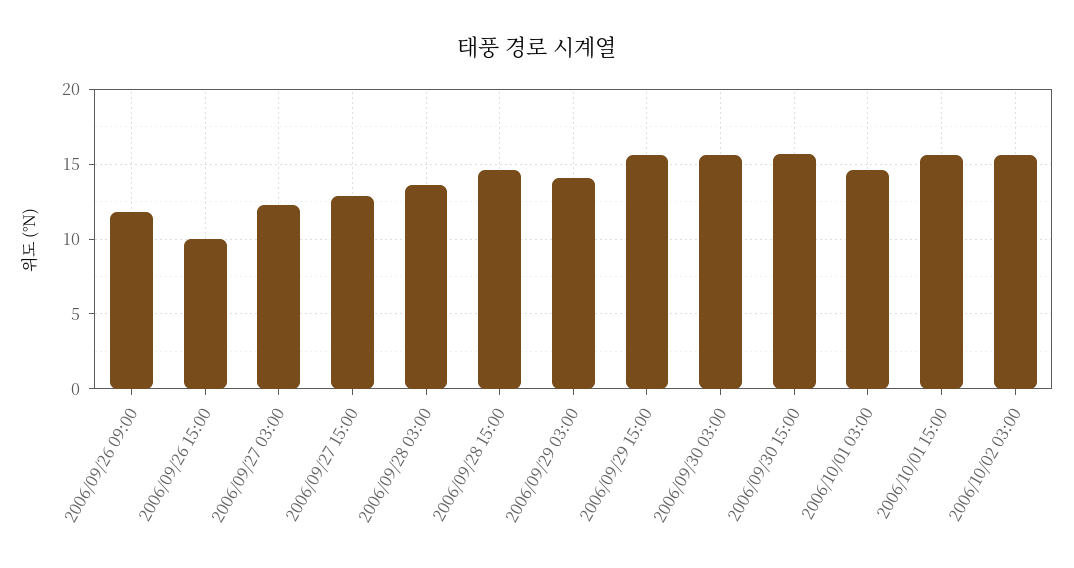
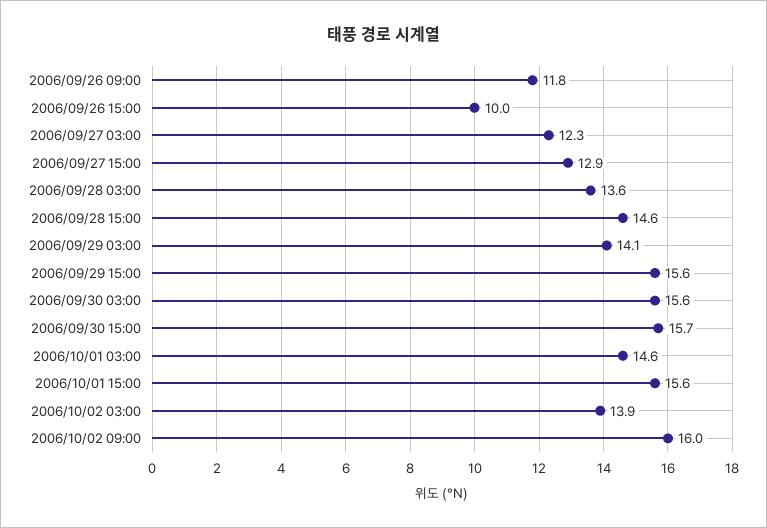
2006/10/02 03:00: 15.5 -> 13.9
2006/10/02 09:00: none -> 16

